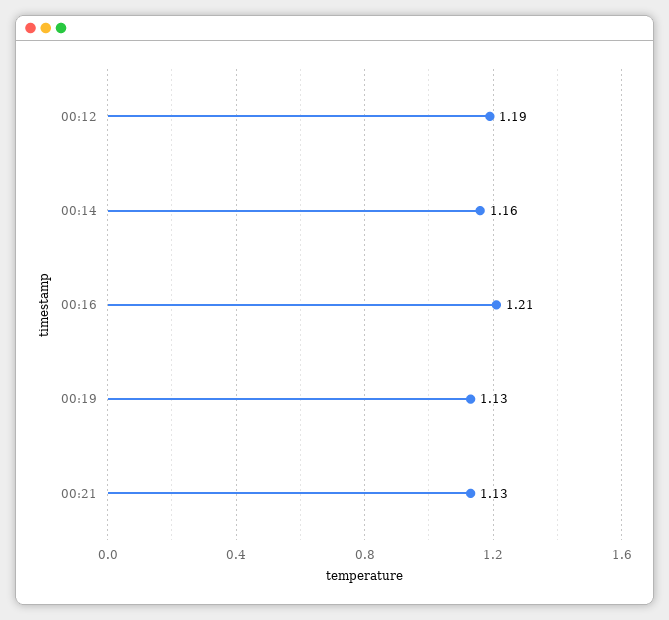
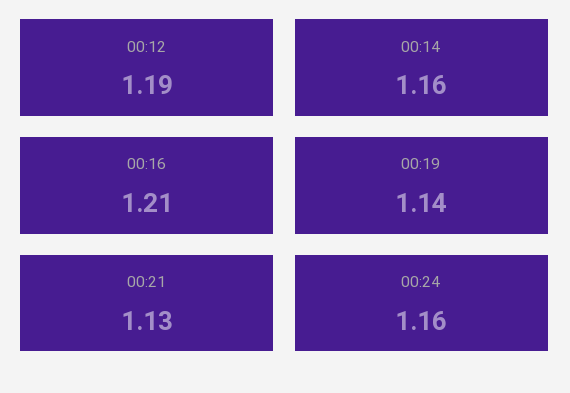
00:19: 1.13 -> 1.14
00:24: none -> 1.16

